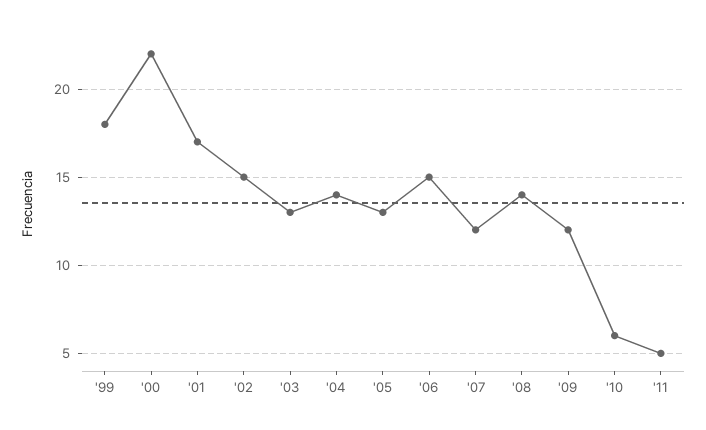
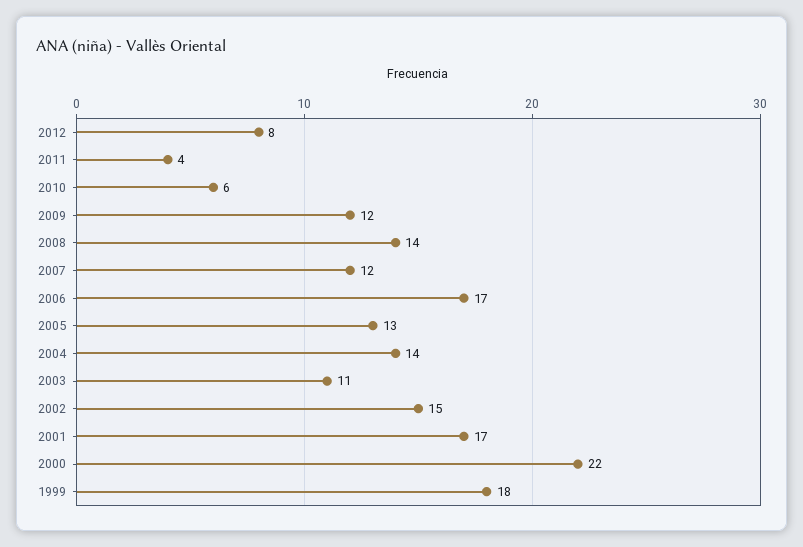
'03: 13 -> 11
'06: 15 -> 17
'11: 5 -> 4
2012: none -> 8

